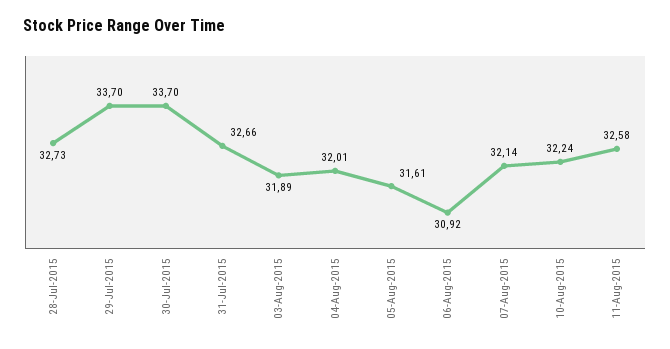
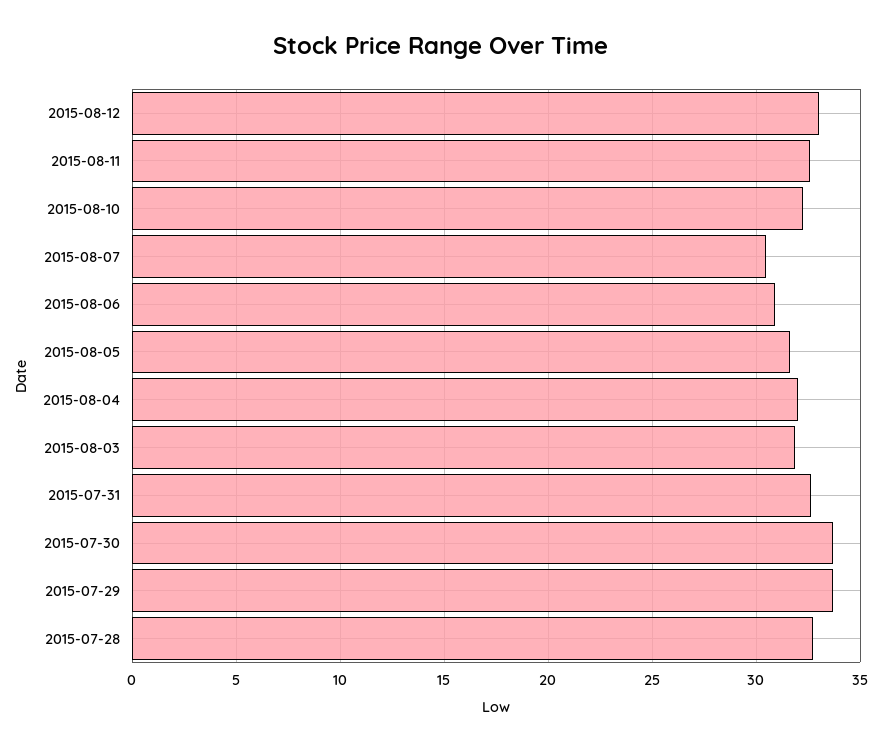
07-Aug-2015: 32.14 -> 30.5
2015-08-12: none -> 33

